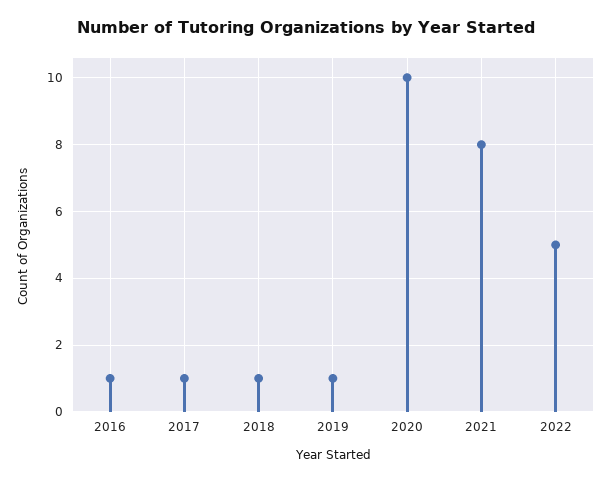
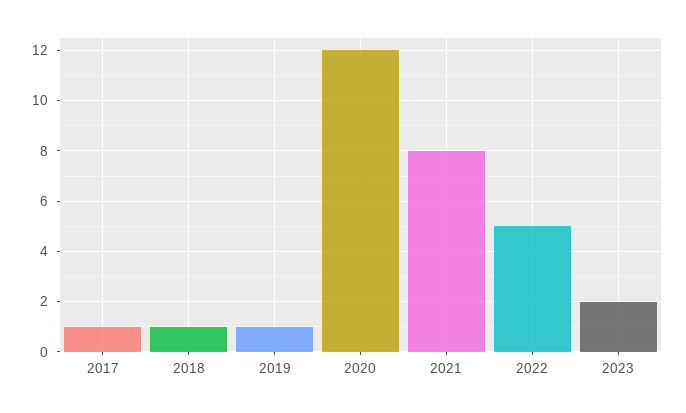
2016: 1 -> none
2020: 10 -> 12
2023: none -> 2

